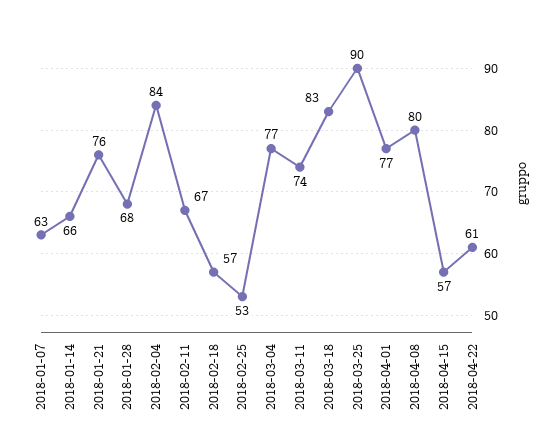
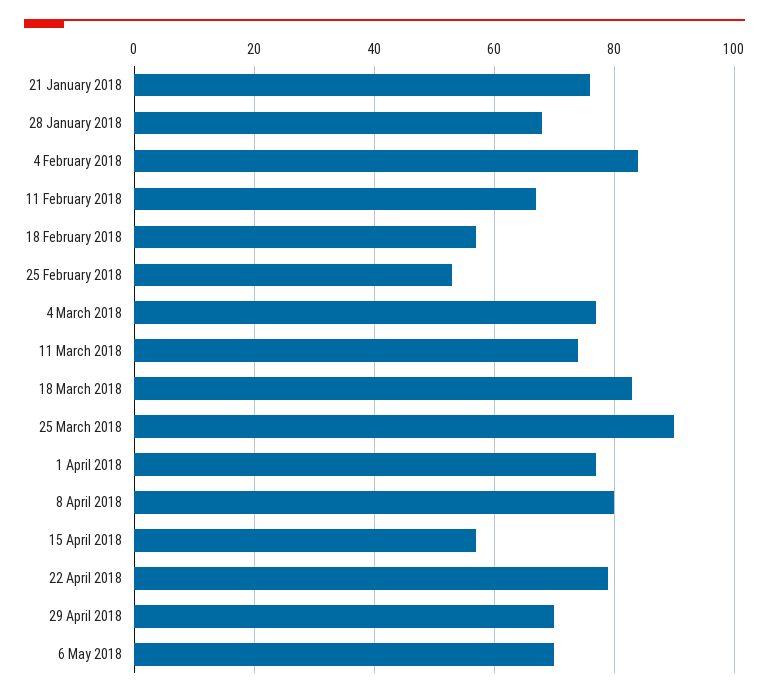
2018-01-07: 63 -> none
2018-01-14: 66 -> none
2018-04-22: 61 -> 80
29 April 2018: none -> 70
6 May 2018: none -> 70

